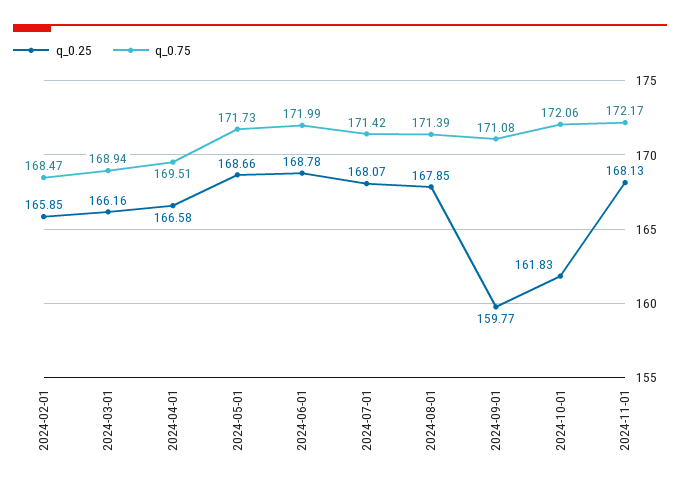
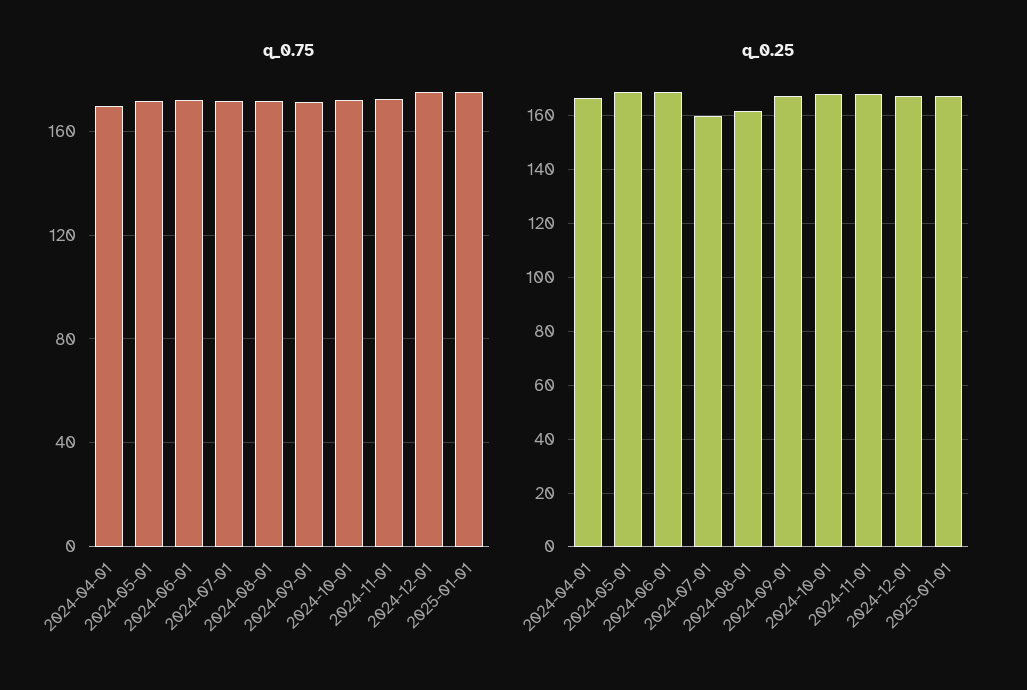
q_0.25, 2024-02-01: 165.85 -> none
q_0.75, 2024-02-01: 168.47 -> none
q_0.25, 2024-03-01: 166.16 -> none
q_0.75, 2024-03-01: 168.94 -> none
q_0.25, 2024-07-01: 168.07 -> 160
q_0.25, 2024-08-01: 167.85 -> 162.5
q_0.25, 2024-09-01: 159.77 -> 167.5
q_0.25, 2024-10-01: 161.83 -> 167.5
q_0.75, 2024-12-01: none -> 175
q_0.75, 2025-01-01: none -> 175
q_0.25, 2024-12-01: none -> 167.5
q_0.25, 2025-01-01: none -> 167.5

